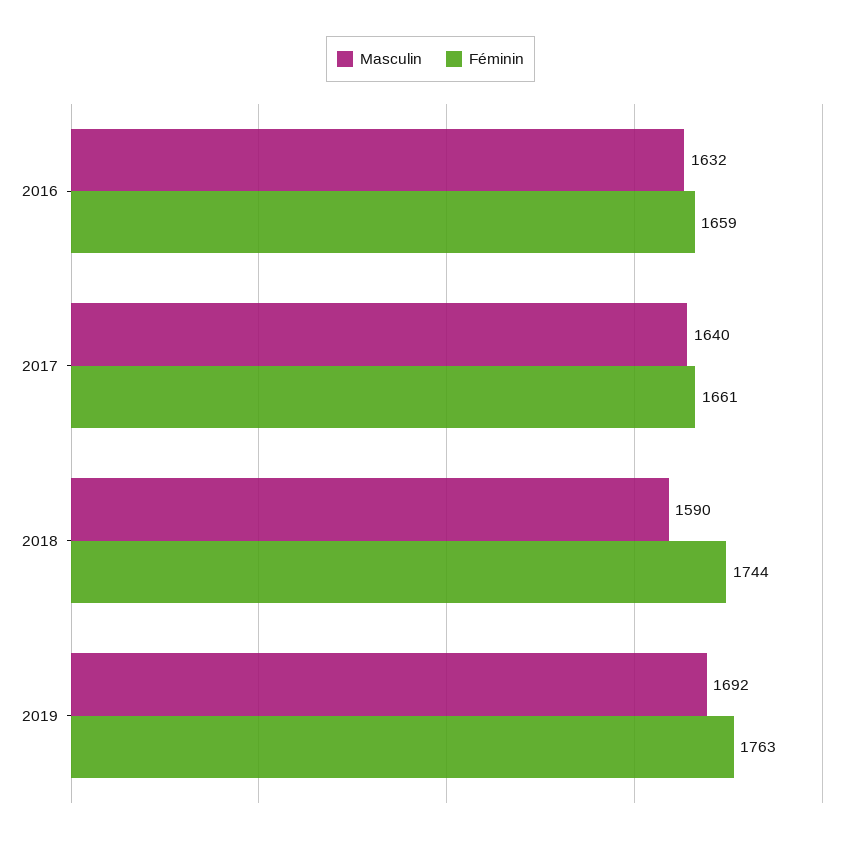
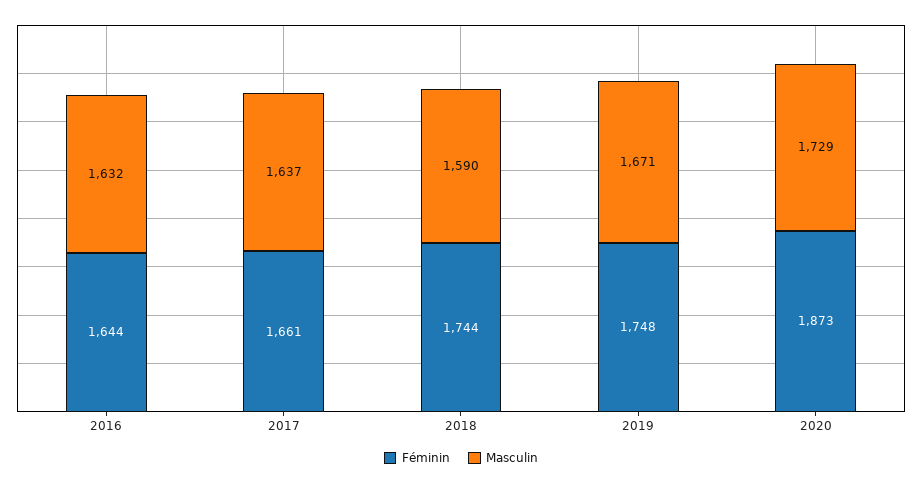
Féminin, 2016: 1659 -> 1644
Masculin, 2017: 1640 -> 1637
Masculin, 2019: 1692 -> 1671
Féminin, 2019: 1763 -> 1748
Féminin, 2020: none -> 1873
Masculin, 2020: none -> 1729

